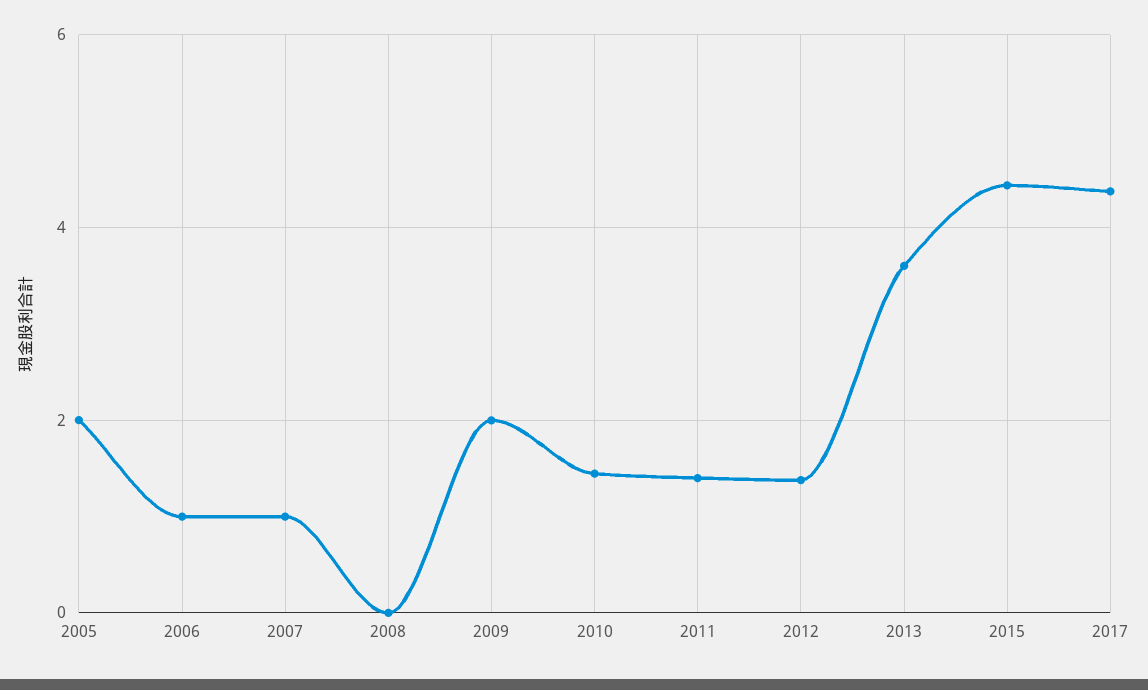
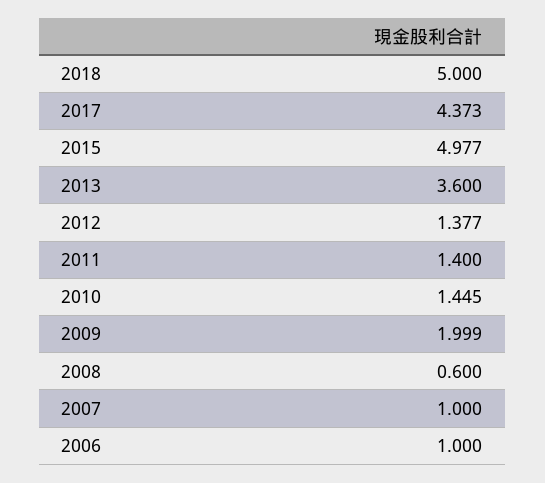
2005: 2 -> none
2008: 0 -> 0.6
2015: 4.4 -> 4.977
2018: none -> 5

